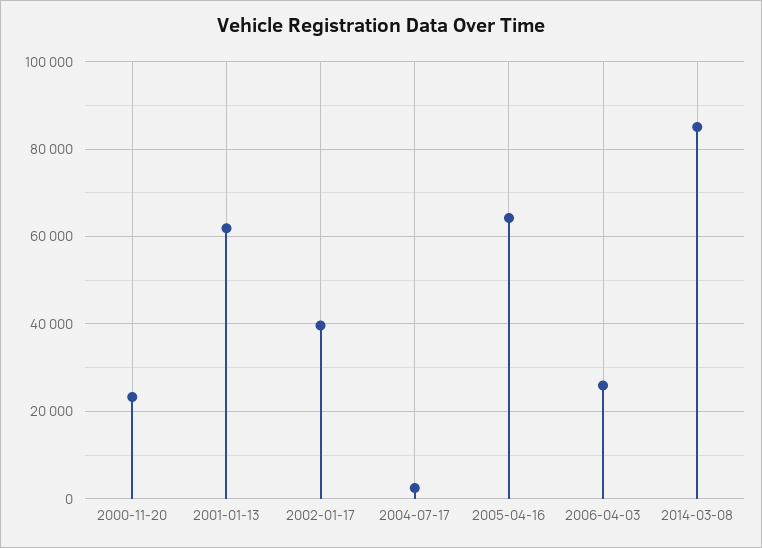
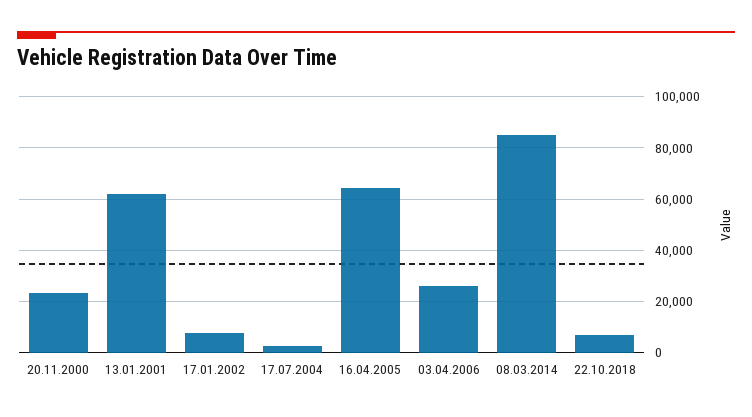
2002-01-17: 40000 -> 7500
22.10.2018: none -> 7500

